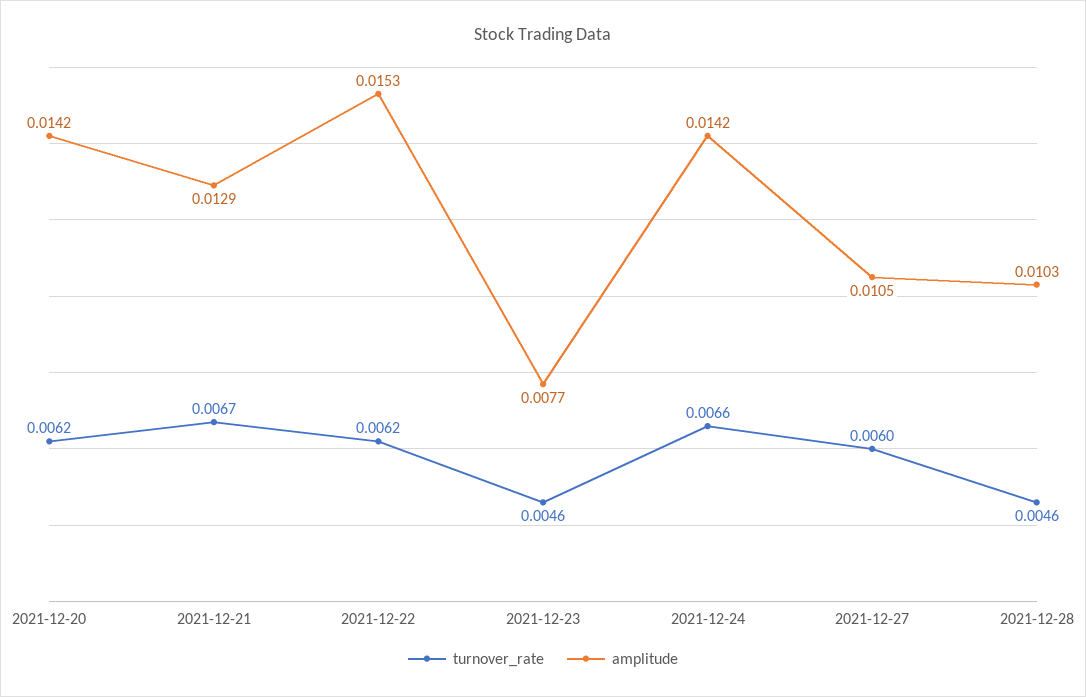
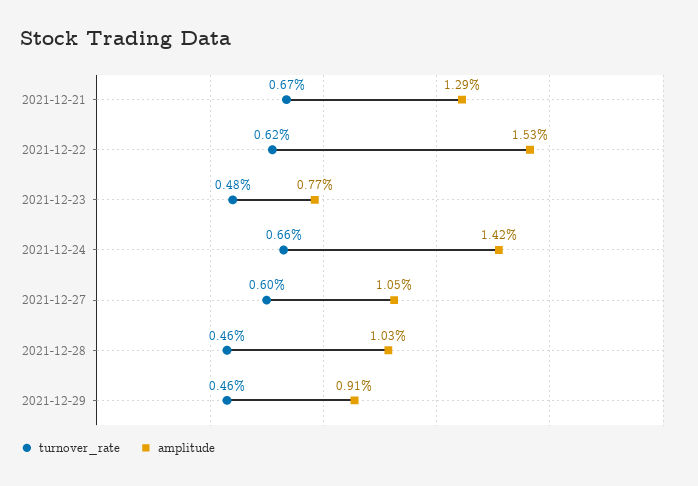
turnover_rate, 2021-12-20: 0.0062 -> none
amplitude, 2021-12-20: 0.0142 -> none
turnover_rate, 2021-12-23: 0.0046 -> 0.0048
turnover_rate, 2021-12-29: none -> 0.0046
amplitude, 2021-12-29: none -> 0.0091

